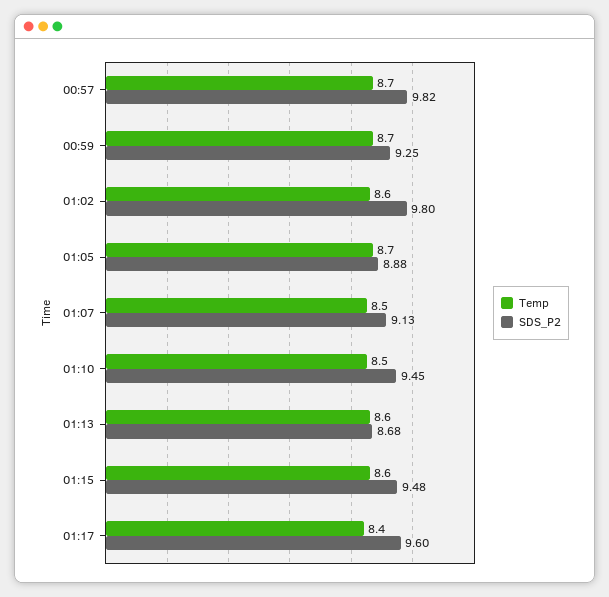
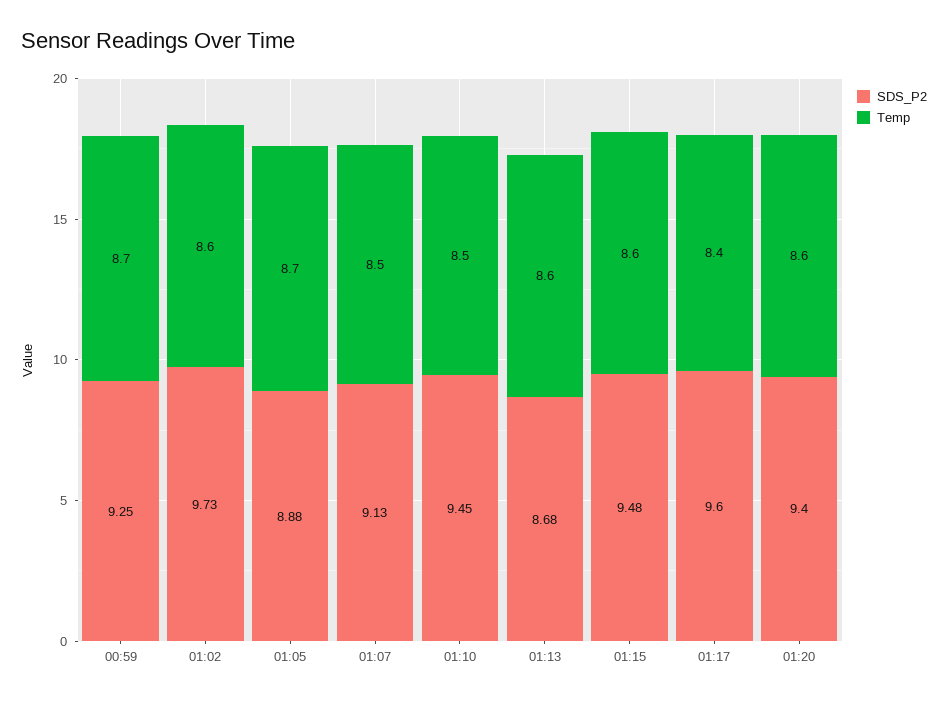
Temp, 00:57: 8.7 -> none
SDS_P2, 00:57: 9.82 -> none
SDS_P2, 01:02: 9.8 -> 9.73
SDS_P2, 01:20: none -> 9.4
Temp, 01:20: none -> 8.6

